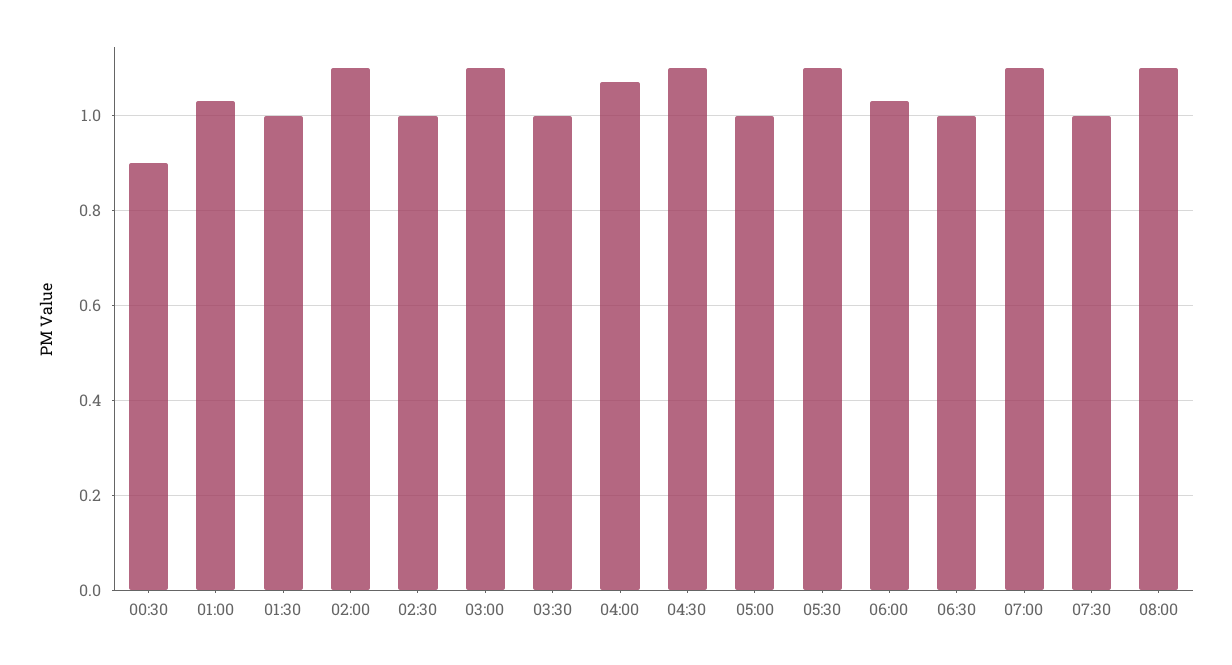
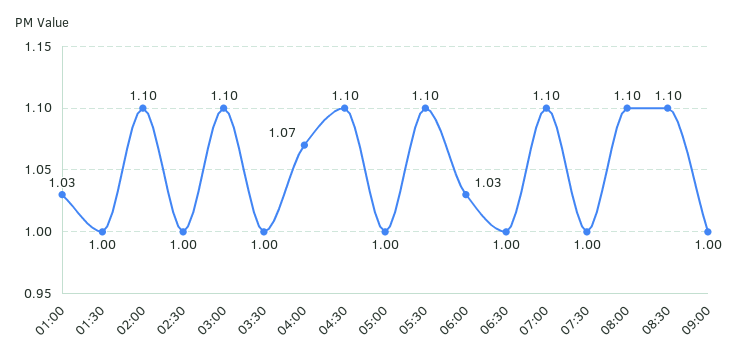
00:30: 0.9 -> none
08:30: none -> 1.1
09:00: none -> 1

